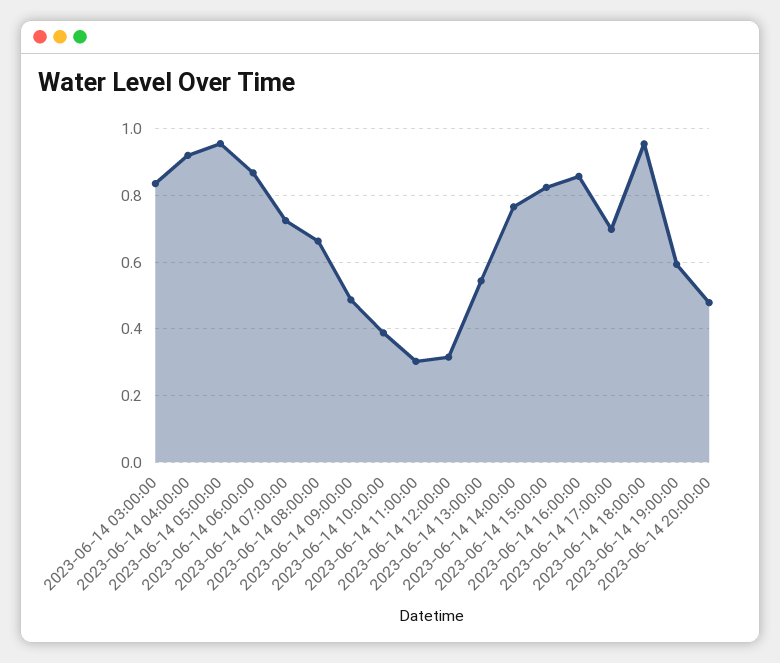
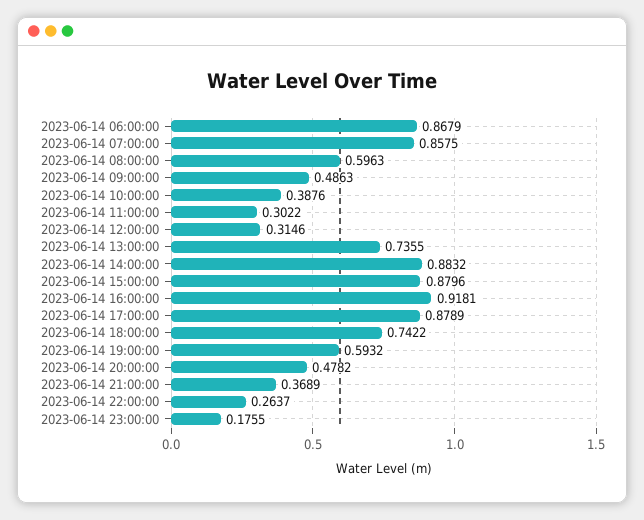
2023-06-14 03:00:00: 0.84 -> none
2023-06-14 04:00:00: 0.92 -> none
2023-06-14 05:00:00: 0.96 -> none
2023-06-14 07:00:00: 0.72 -> 0.8575
2023-06-14 08:00:00: 0.66 -> 0.5963
2023-06-14 13:00:00: 0.54 -> 0.7355
2023-06-14 14:00:00: 0.76 -> 0.8832
2023-06-14 15:00:00: 0.82 -> 0.8796
2023-06-14 16:00:00: 0.86 -> 0.9181
2023-06-14 17:00:00: 0.7 -> 0.8789
2023-06-14 18:00:00: 0.96 -> 0.7422
2023-06-14 21:00:00: none -> 0.3689
2023-06-14 22:00:00: none -> 0.2637
2023-06-14 23:00:00: none -> 0.1755

